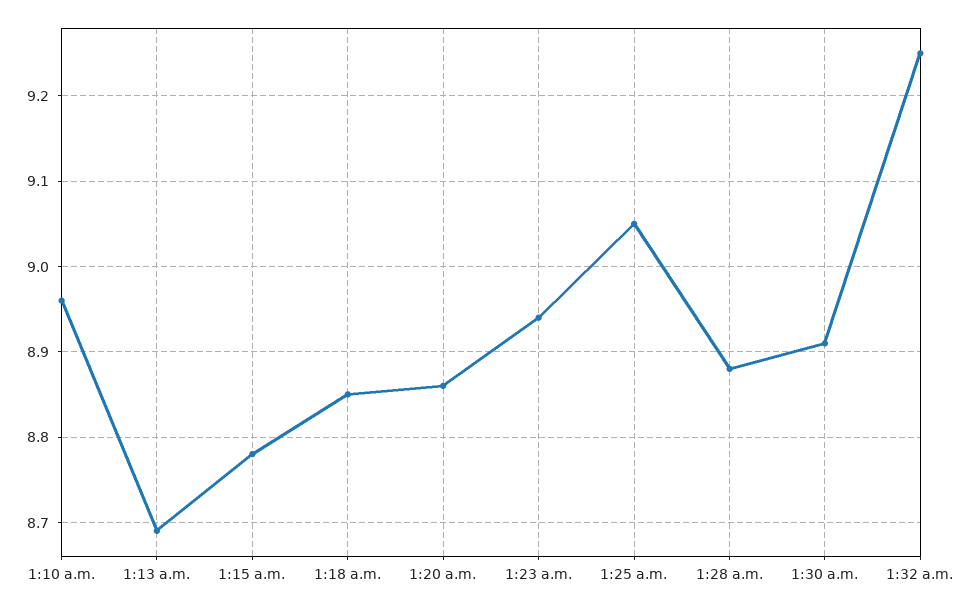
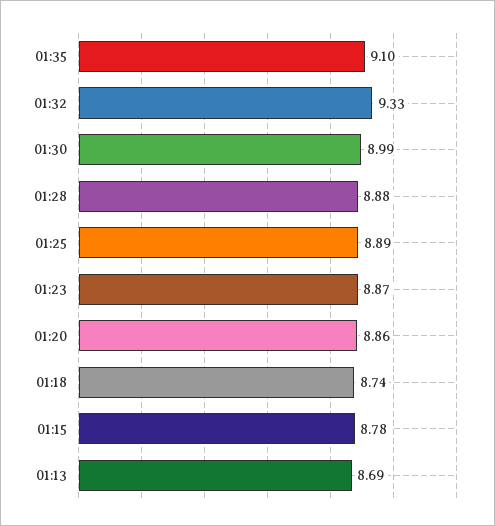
1:10 a.m.: 8.96 -> none
1:18 a.m.: 8.85 -> 8.74
1:23 a.m.: 8.94 -> 8.87
1:25 a.m.: 9.05 -> 8.89
1:30 a.m.: 8.91 -> 8.99
1:32 a.m.: 9.25 -> 9.33
01:35: none -> 9.1

